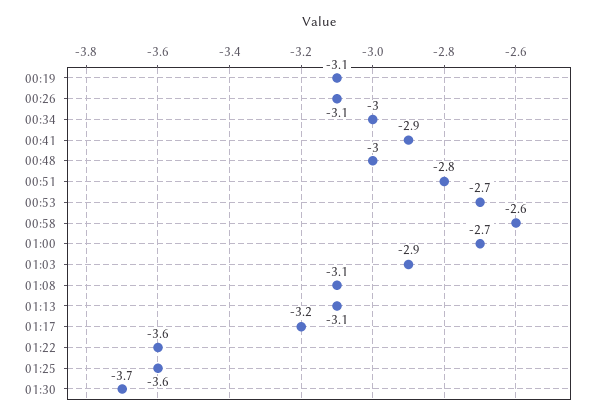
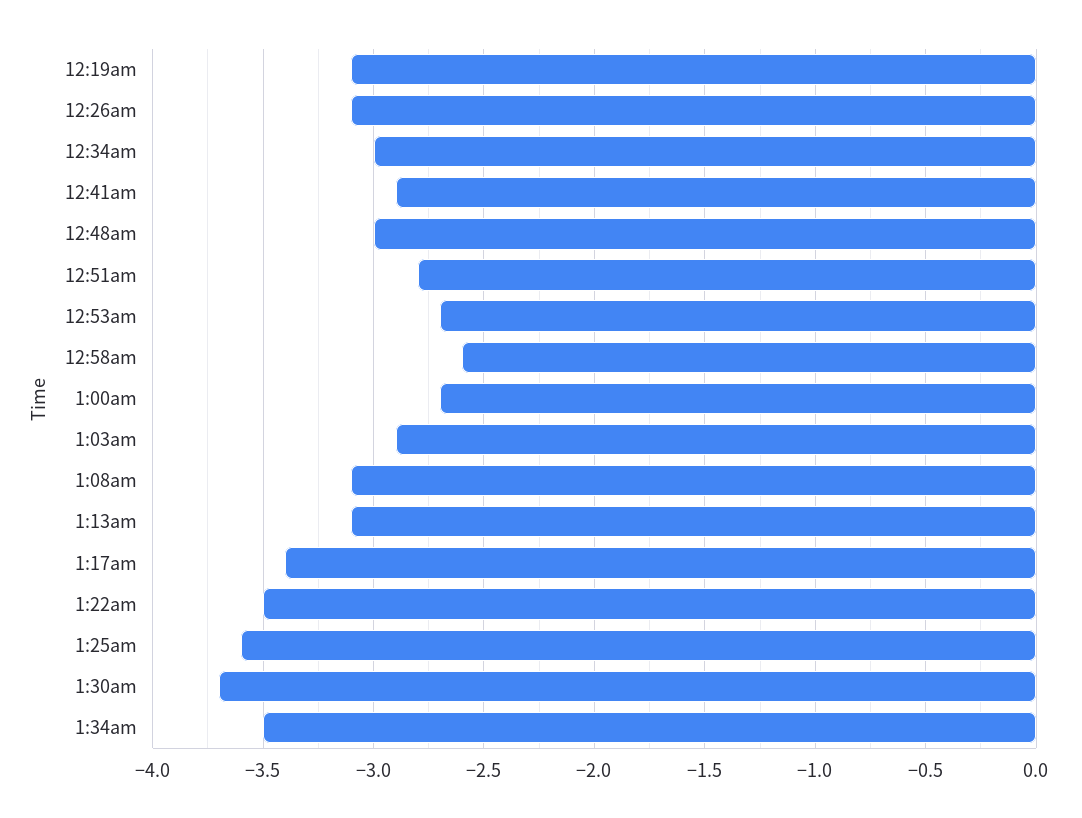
01:17: -3.2 -> -3.4
01:22: -3.6 -> -3.5
1:34am: none -> -3.5

